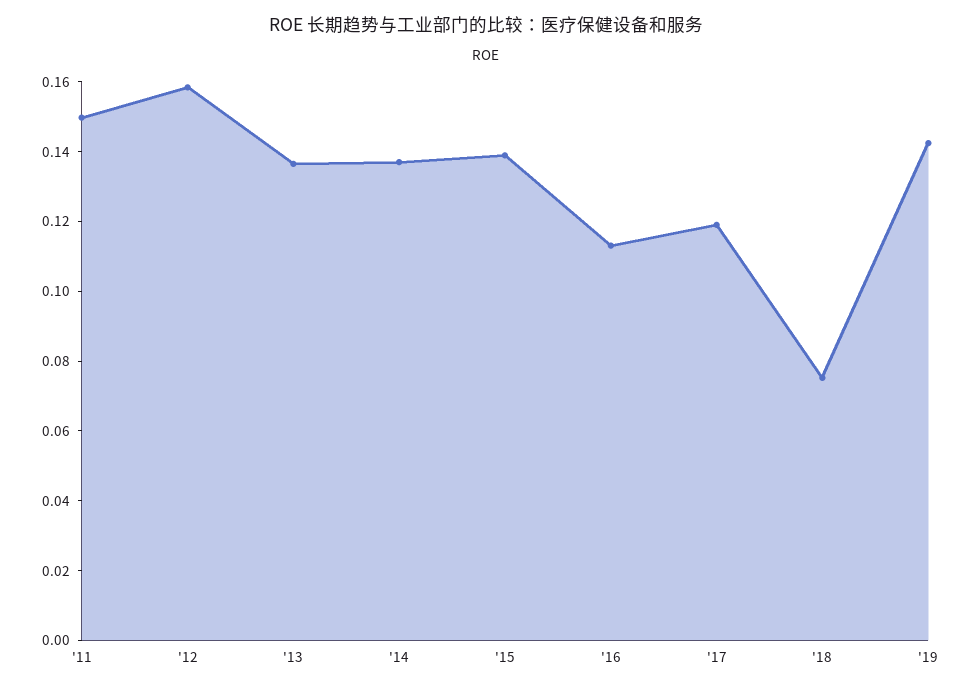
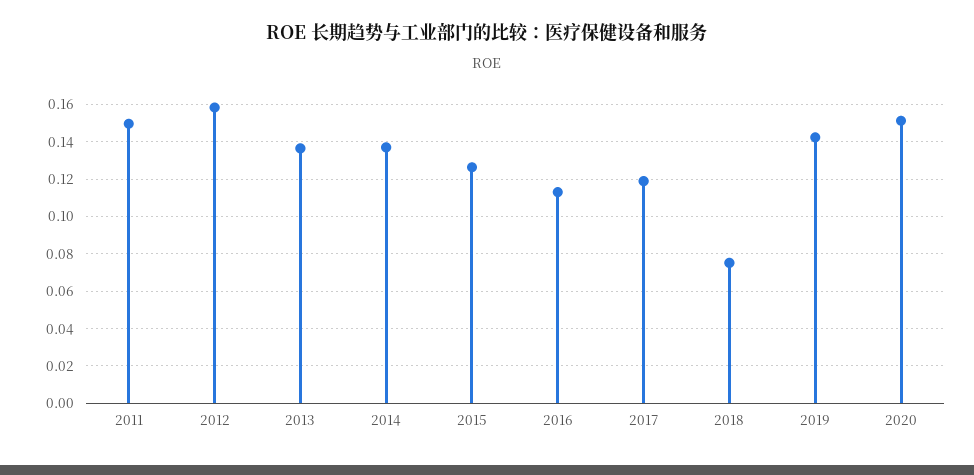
'15: 0.14 -> 0.125
2020: none -> 0.15

